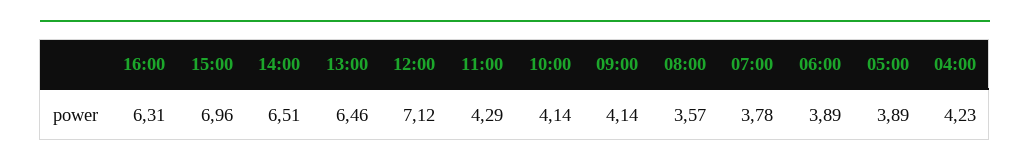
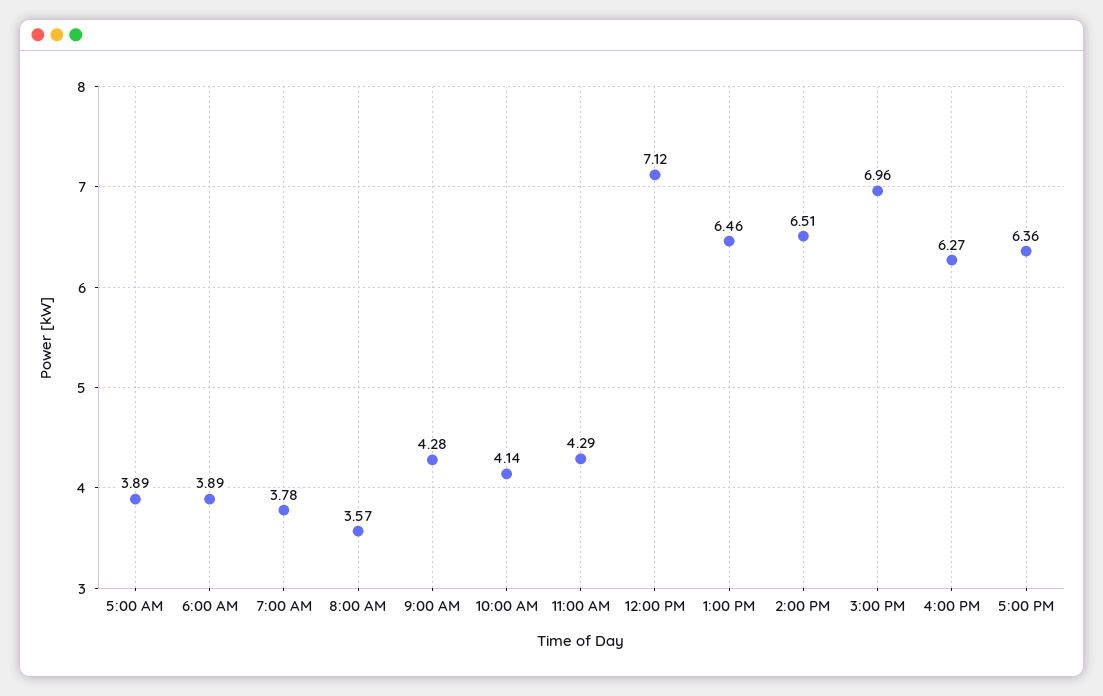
16:00: 6.31 -> 6.27
09:00: 4.14 -> 4.28
04:00: 4.23 -> none
5:00 PM: none -> 6.36

